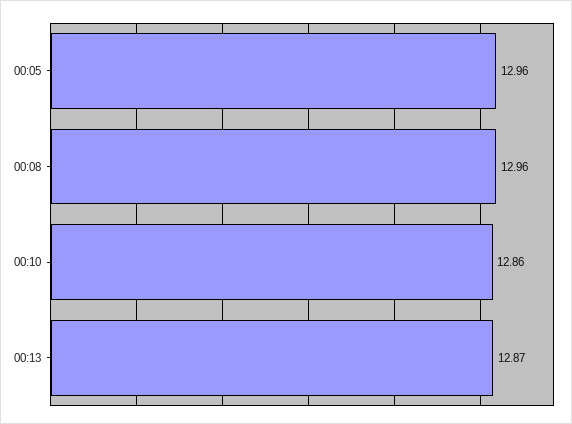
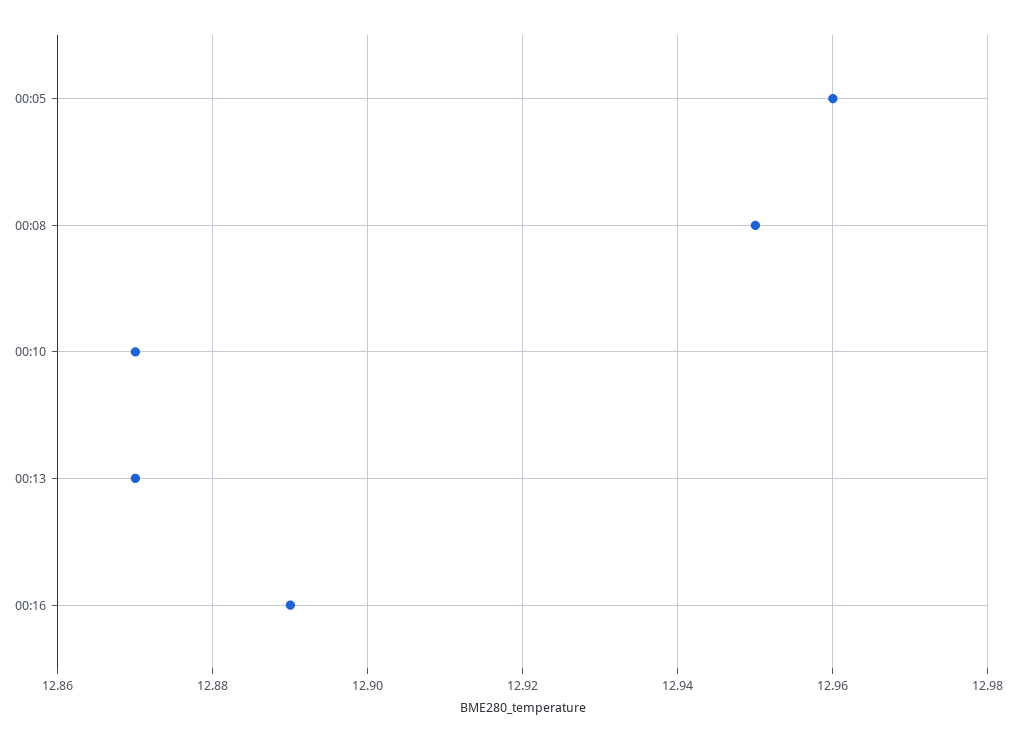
00:08: 12.96 -> 12.95
00:10: 12.86 -> 12.87
00:16: none -> 12.89

